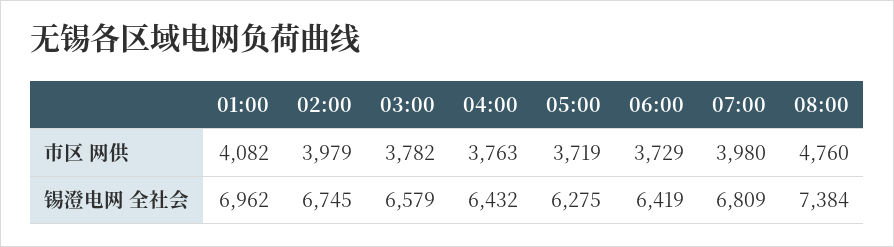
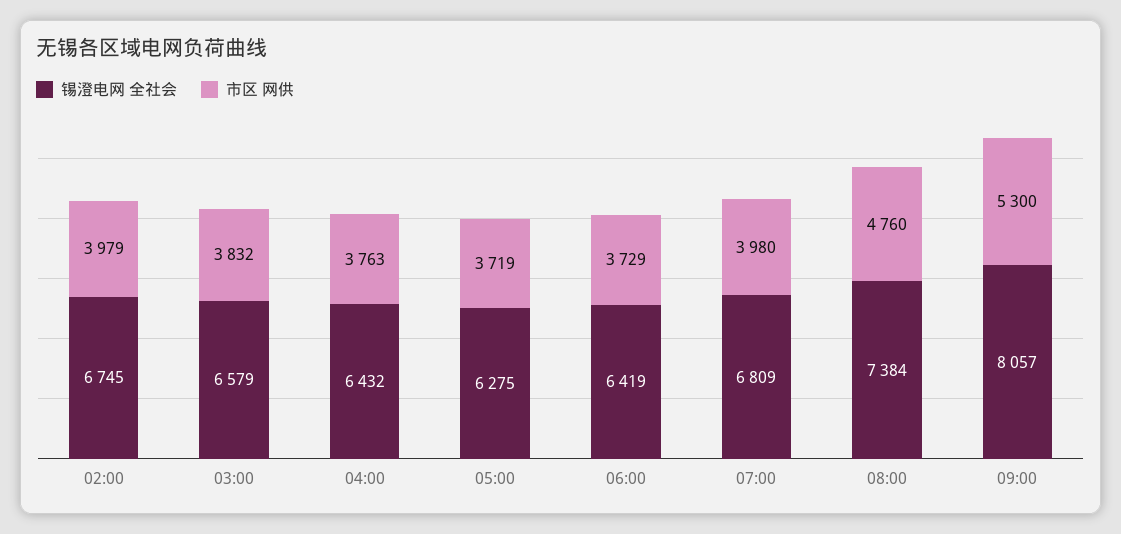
市区 网供, 01:00: 4082 -> none
市区 网供, 03:00: 3782 -> 3832
锡澄电网 全社会, 01:00: 6962 -> none
锡澄电网 全社会, 09:00: none -> 8057
市区 网供, 09:00: none -> 5300

